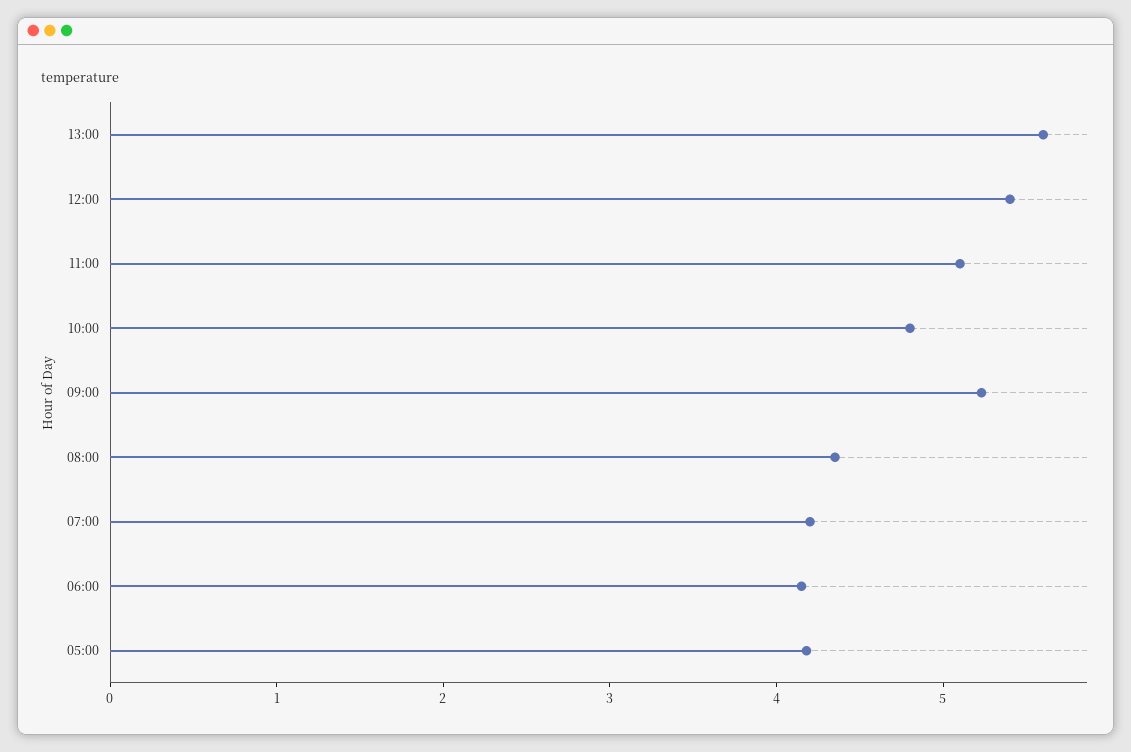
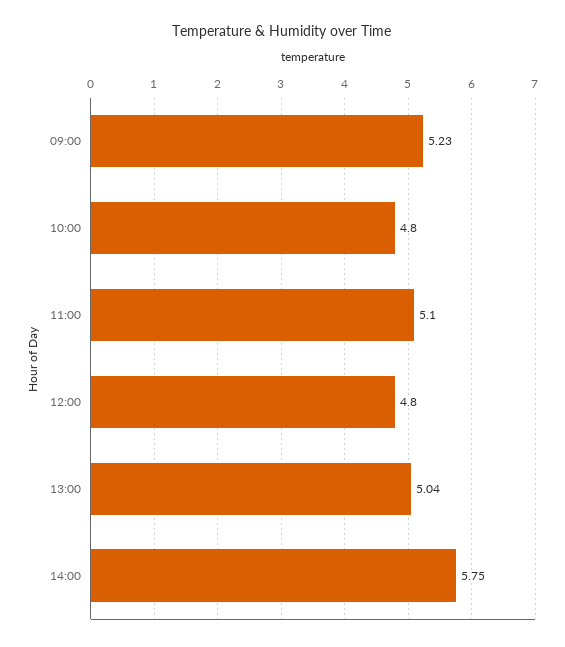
13:00: 5.6 -> 5.04
12:00: 5.4 -> 4.8
08:00: 4.4 -> none
07:00: 4.2 -> none
06:00: 4.2 -> none
05:00: 4.2 -> none
14:00: none -> 5.75

